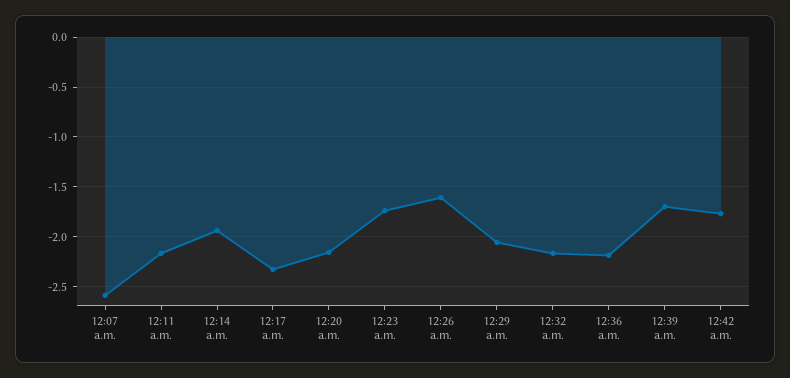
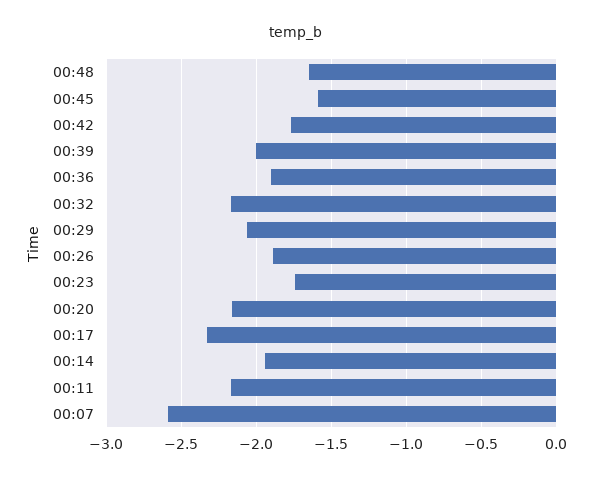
12:26 a.m.: -1.6 -> -1.9
12:36 a.m.: -2.2 -> -1.9
12:39 a.m.: -1.7 -> -2
00:48: none -> -1.65
00:45: none -> -1.6

